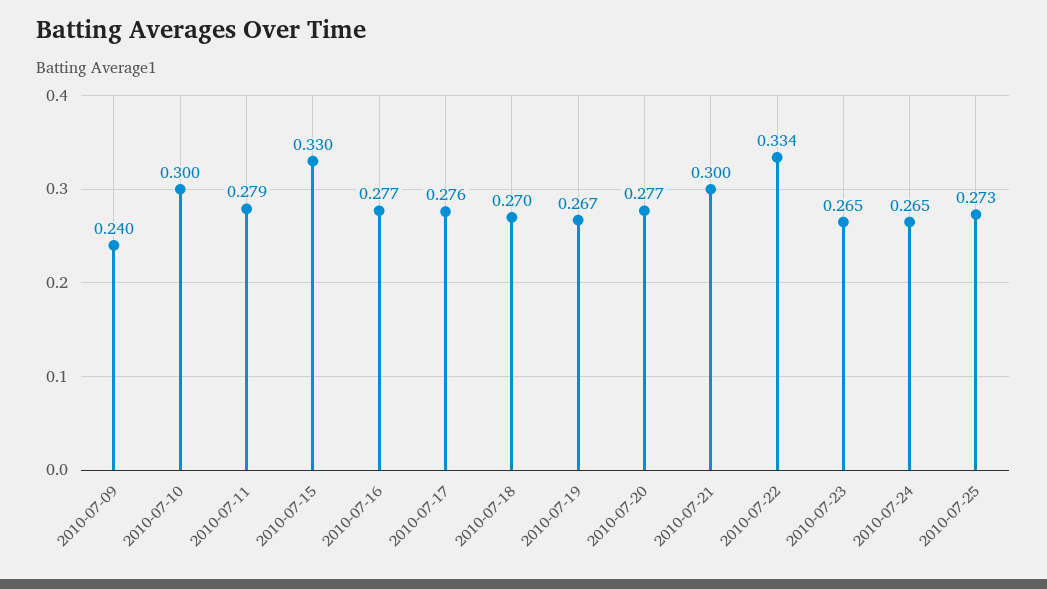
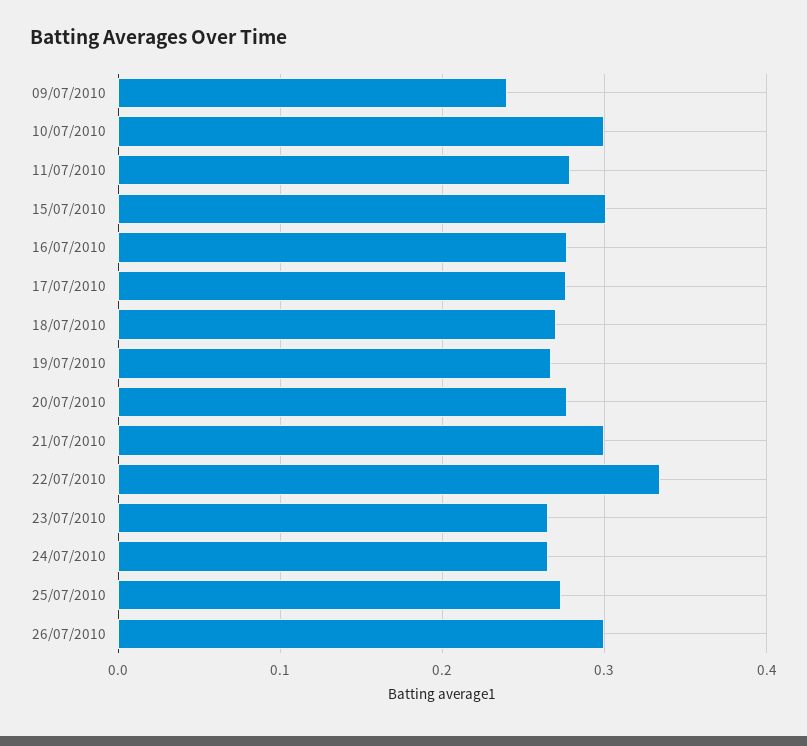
2010-07-15: 0.33 -> 0.3
26/07/2010: none -> 0.3

